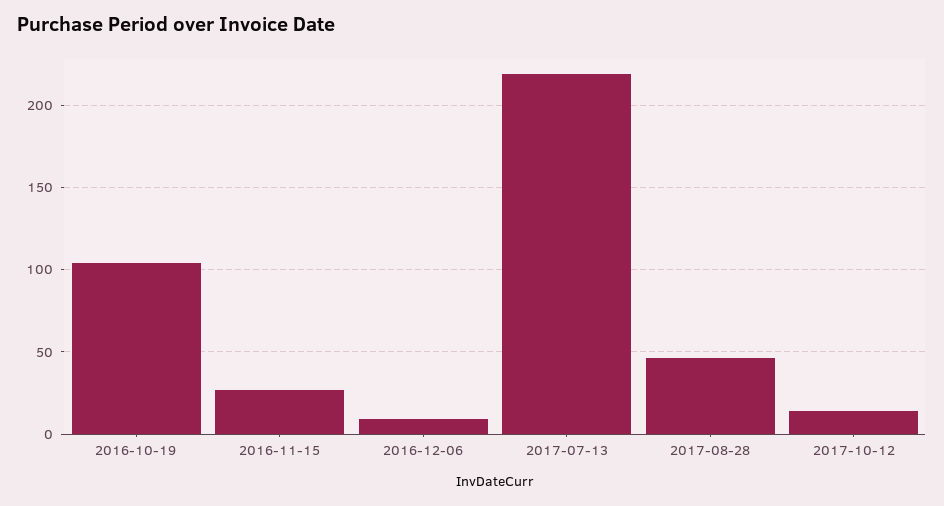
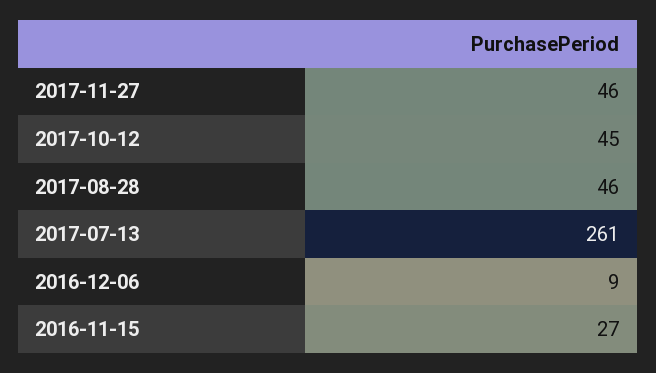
2016-10-19: 105 -> none
2017-07-13: 220 -> 261
2017-10-12: 15 -> 45
2017-11-27: none -> 46

